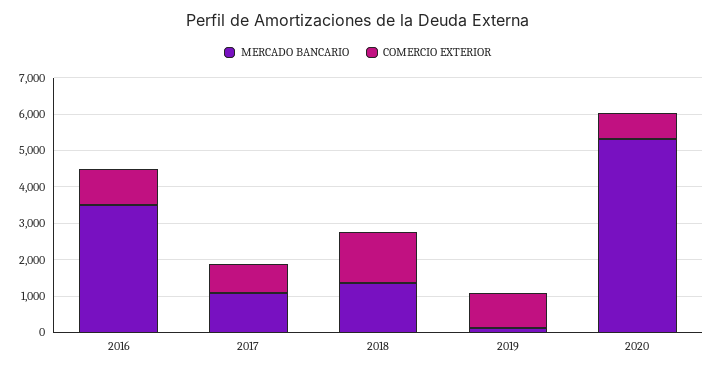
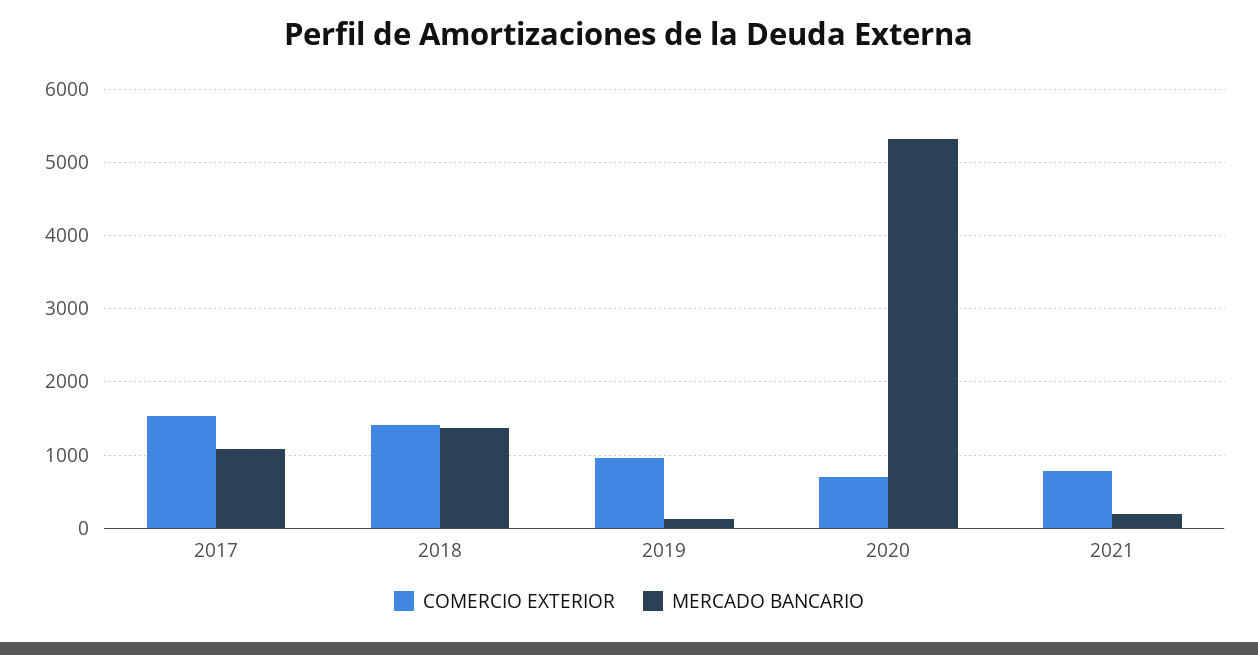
MERCADO BANCARIO, 2016: 3500 -> none
COMERCIO EXTERIOR, 2016: 1000 -> none
COMERCIO EXTERIOR, 2017: 750 -> 1500
COMERCIO EXTERIOR, 2021: none -> 800
MERCADO BANCARIO, 2021: none -> 200

